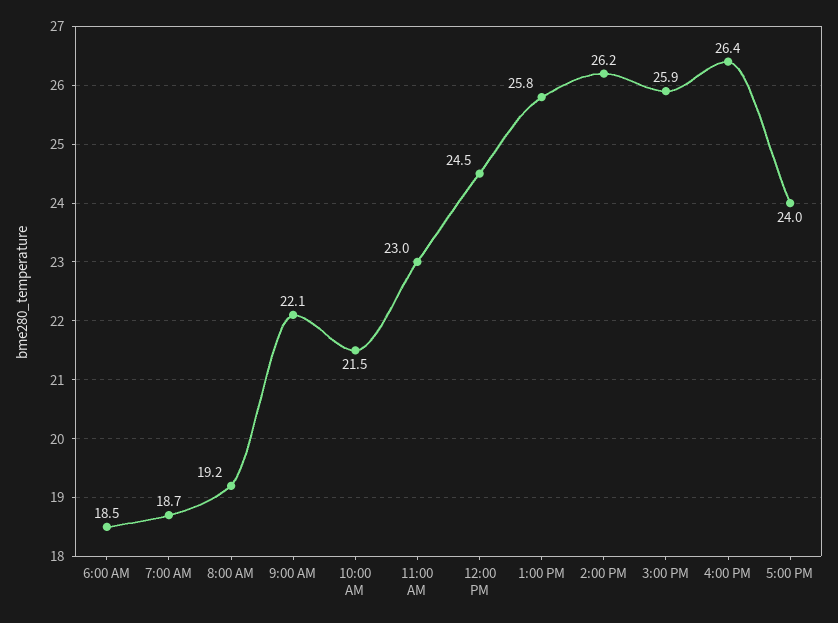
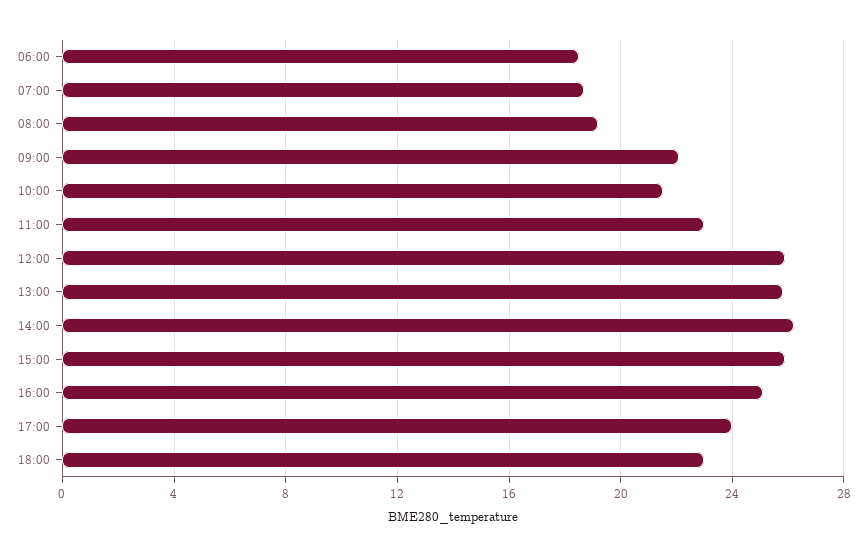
12:00 PM: 24.5 -> 26
4:00 PM: 26.4 -> 25
18:00: none -> 23

